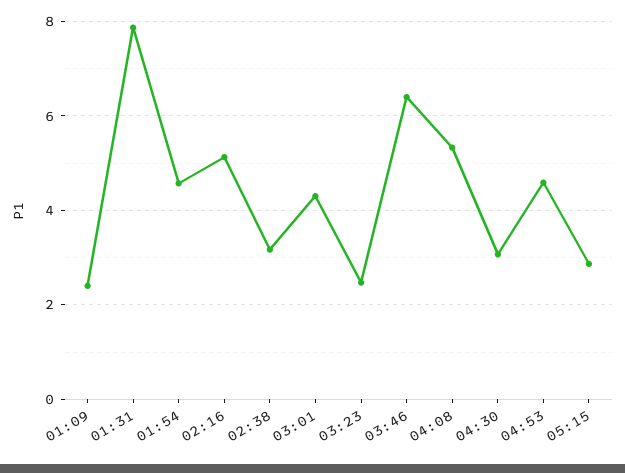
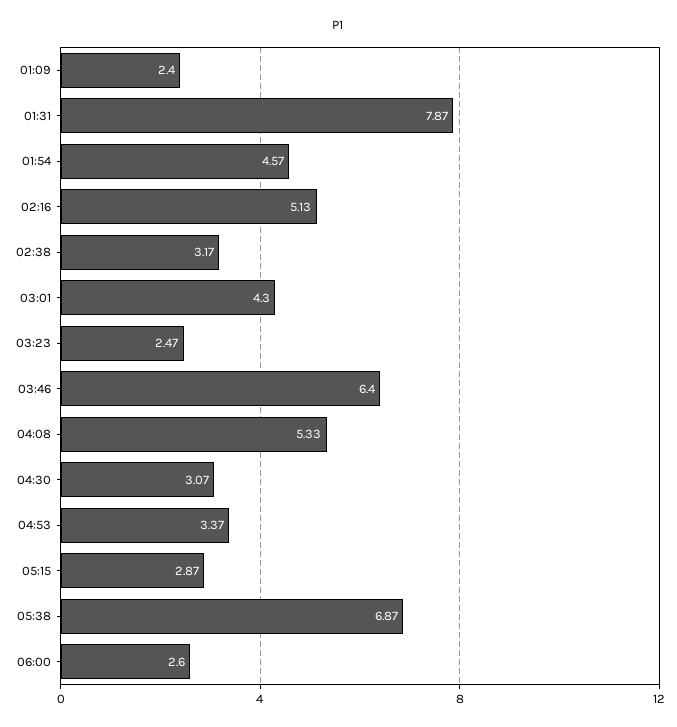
04:53: 4.6 -> 3.37
05:38: none -> 6.87
06:00: none -> 2.6

